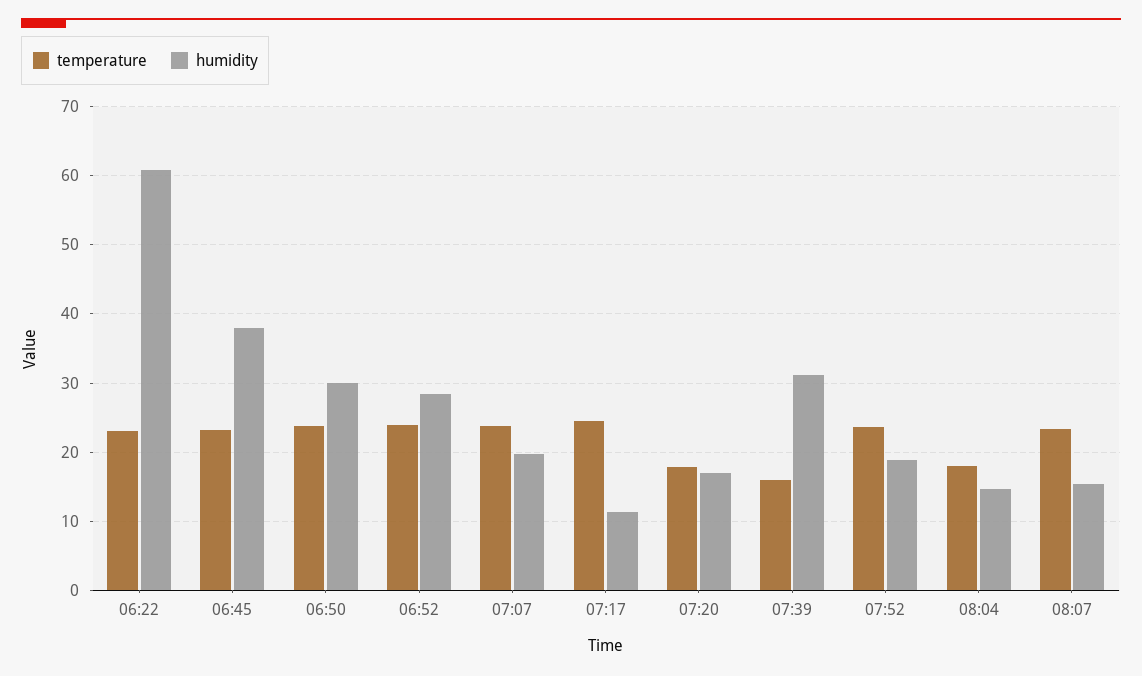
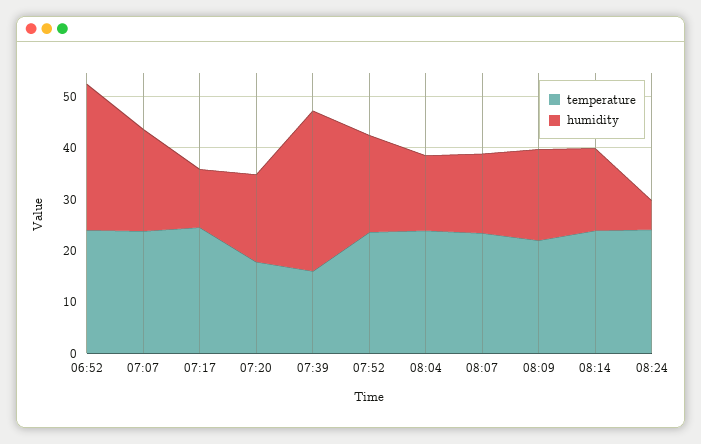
temperature, 06:22: 23 -> none
humidity, 06:22: 61 -> none
temperature, 06:45: 23 -> none
humidity, 06:45: 38 -> none
temperature, 06:50: 24 -> none
humidity, 06:50: 30 -> none
temperature, 08:04: 18 -> 24
temperature, 08:09: none -> 22
humidity, 08:09: none -> 18
temperature, 08:14: none -> 24
humidity, 08:14: none -> 16
temperature, 08:24: none -> 24
humidity, 08:24: none -> 6

